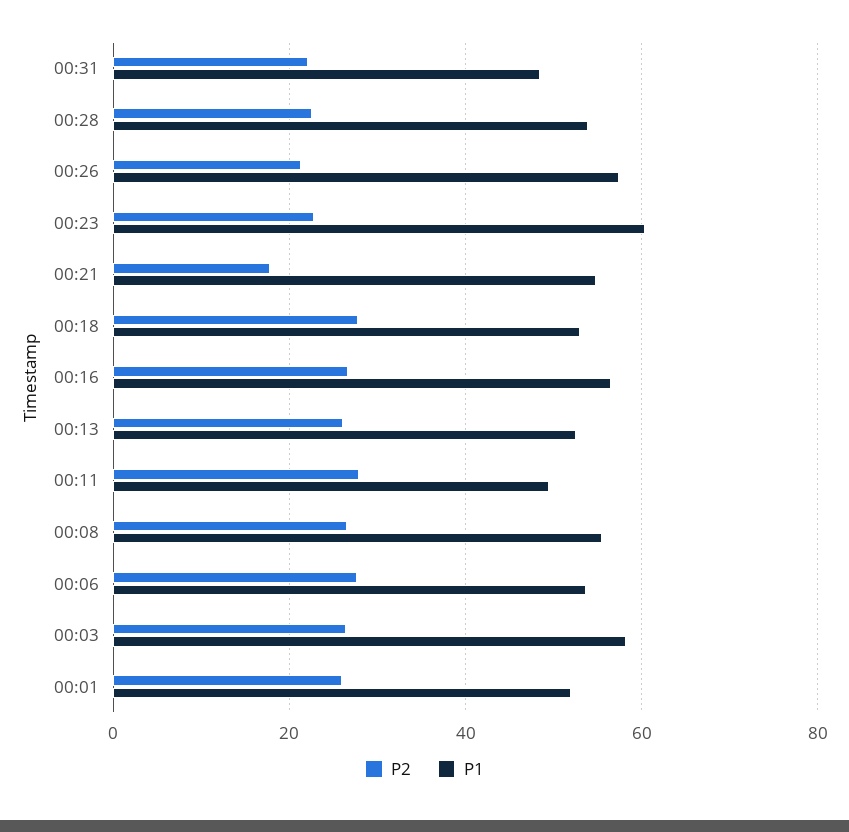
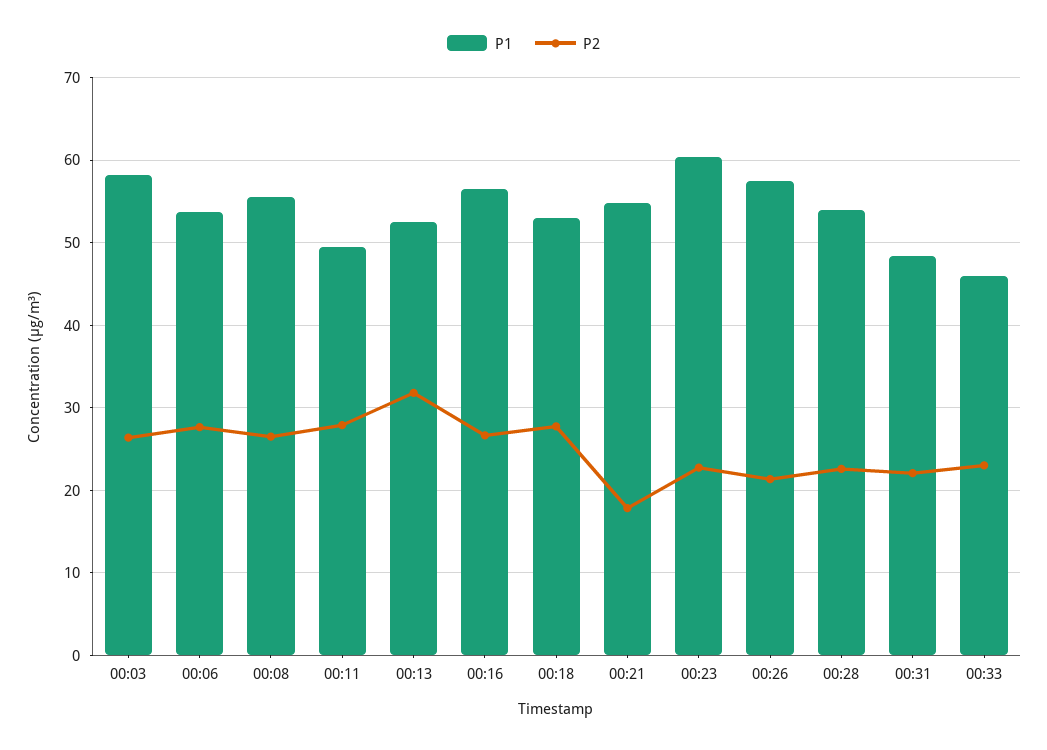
P2, 00:13: 26 -> 32
P2, 00:01: 26 -> none
P1, 00:01: 52 -> none
P1, 00:33: none -> 46
P2, 00:33: none -> 23

